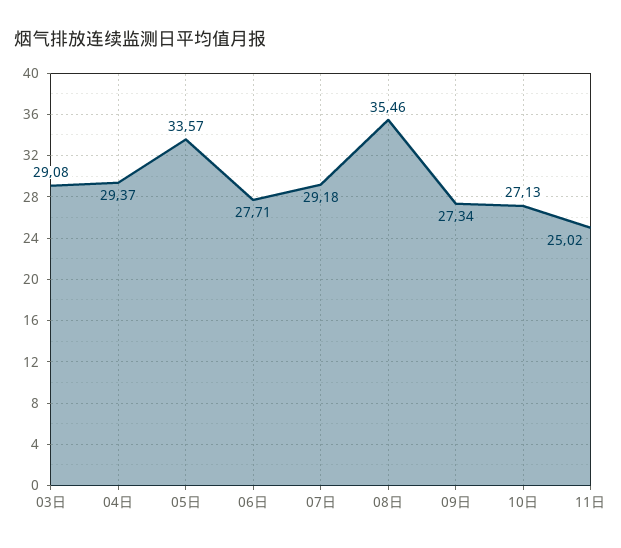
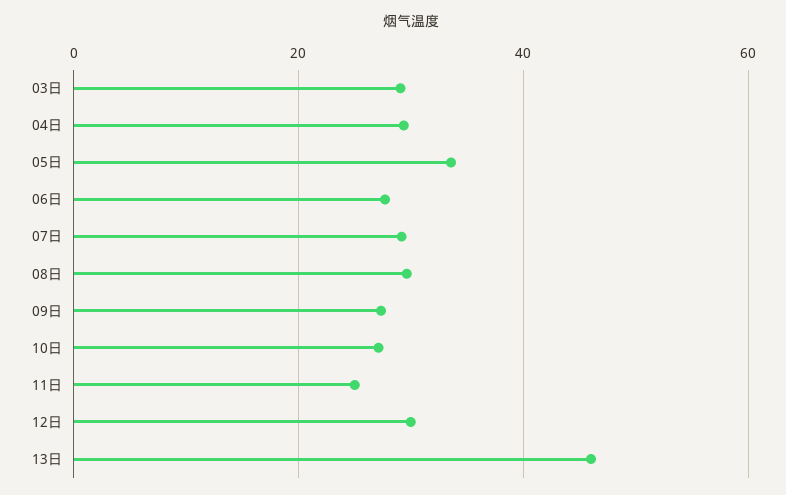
08日: 35.46 -> 30
12日: none -> 30
13日: none -> 46

